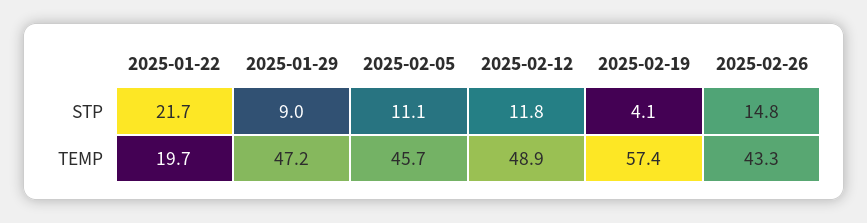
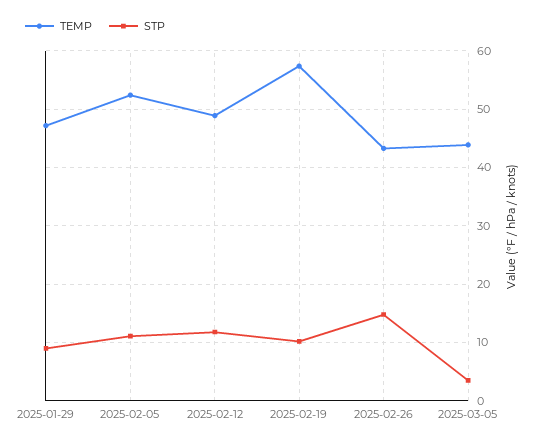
STP, 2025-01-22: 21.7 -> none
STP, 2025-02-19: 4.1 -> 10
TEMP, 2025-01-22: 19.7 -> none
TEMP, 2025-02-05: 45.7 -> 52
TEMP, 2025-03-05: none -> 44
STP, 2025-03-05: none -> 4

